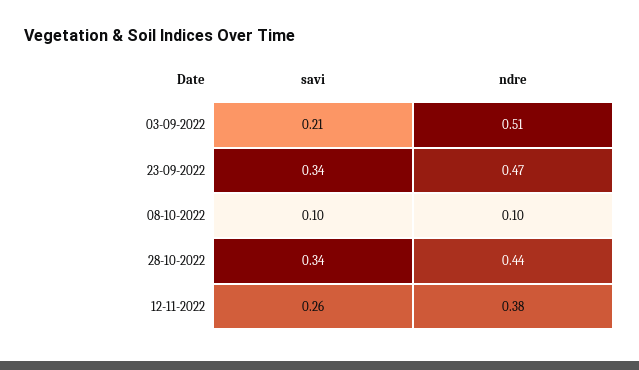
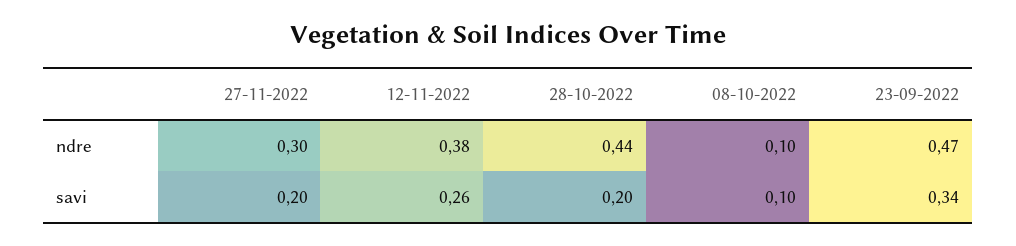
savi, 03-09-2022: 0.21 -> none
ndre, 03-09-2022: 0.51 -> none
savi, 28-10-2022: 0.34 -> 0.2
ndre, 27-11-2022: none -> 0.3
savi, 27-11-2022: none -> 0.2

